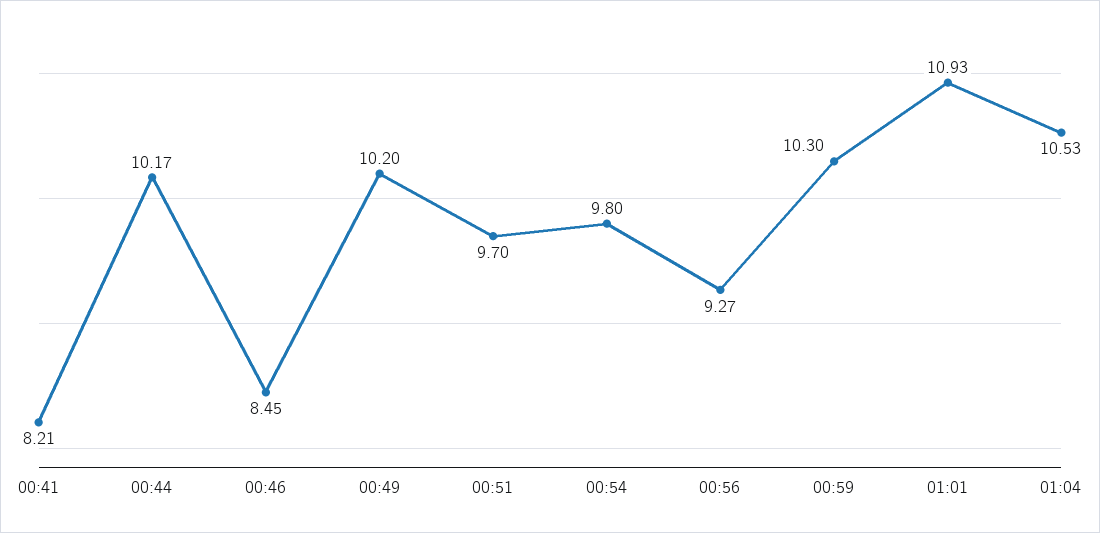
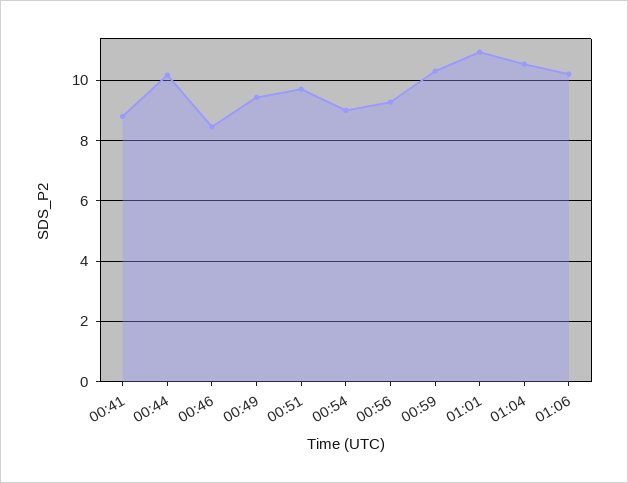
00:41: 8.21 -> 8.8
00:49: 10.2 -> 9.4
00:54: 9.8 -> 9
01:06: none -> 10.2

